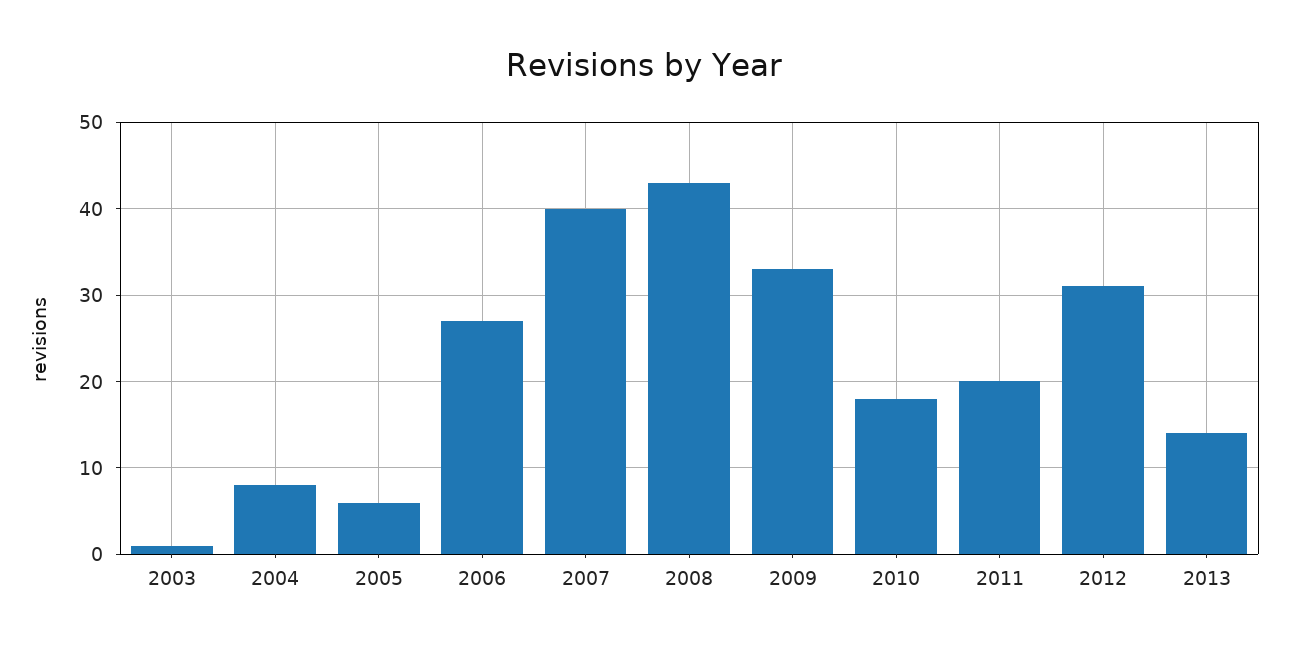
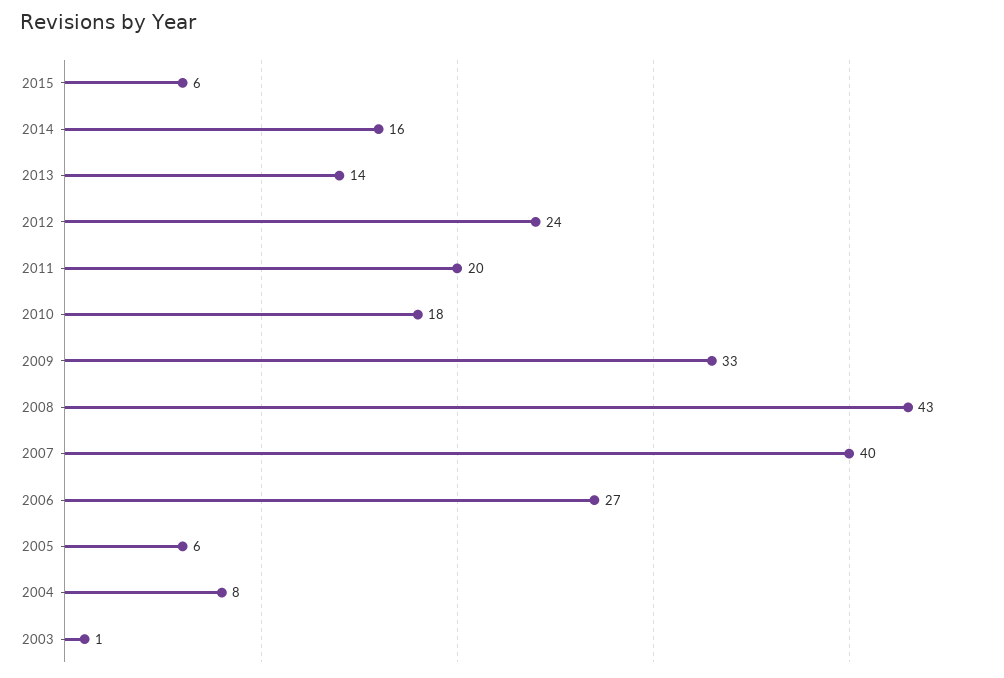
2012: 31 -> 24
2015: none -> 6
2014: none -> 16

